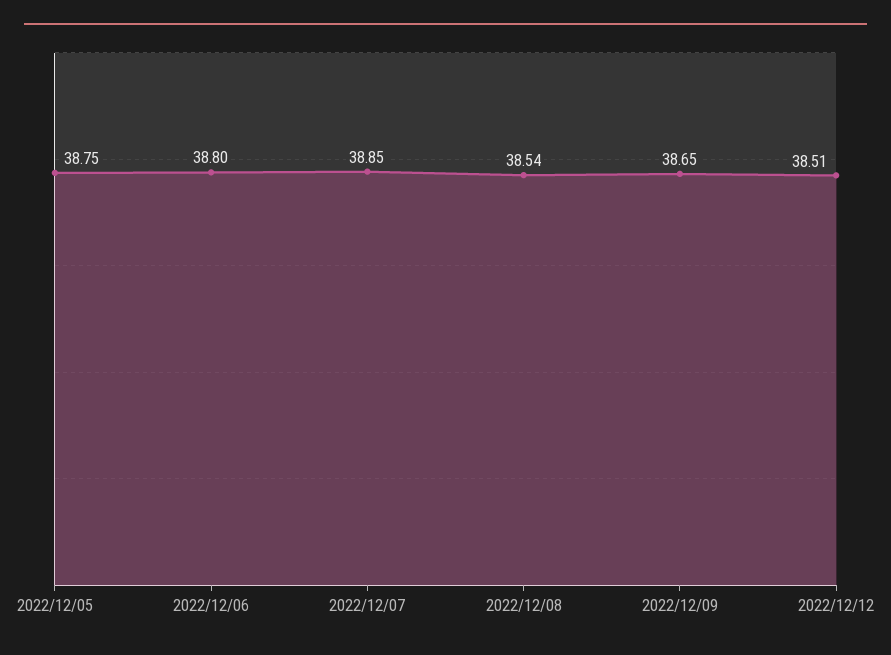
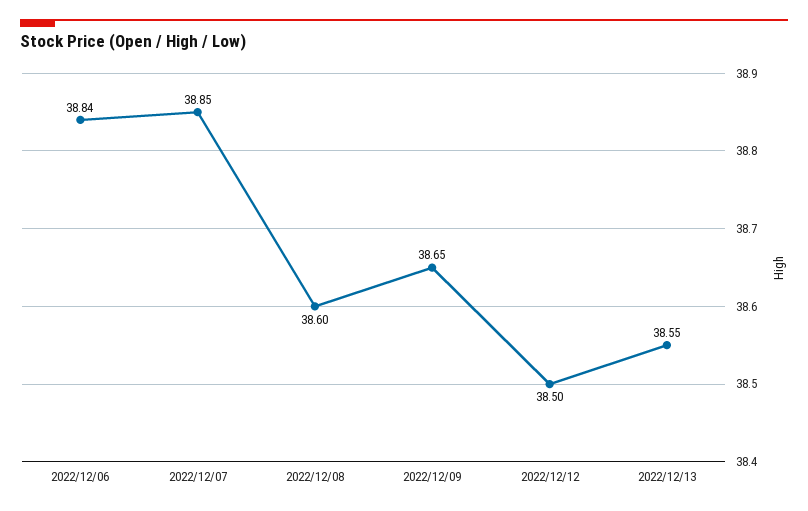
2022/12/05: 38.75 -> none
2022/12/06: 38.8 -> 38.84
2022/12/08: 38.54 -> 38.6
2022/12/12: 38.51 -> 38.5
2022/12/13: none -> 38.55

